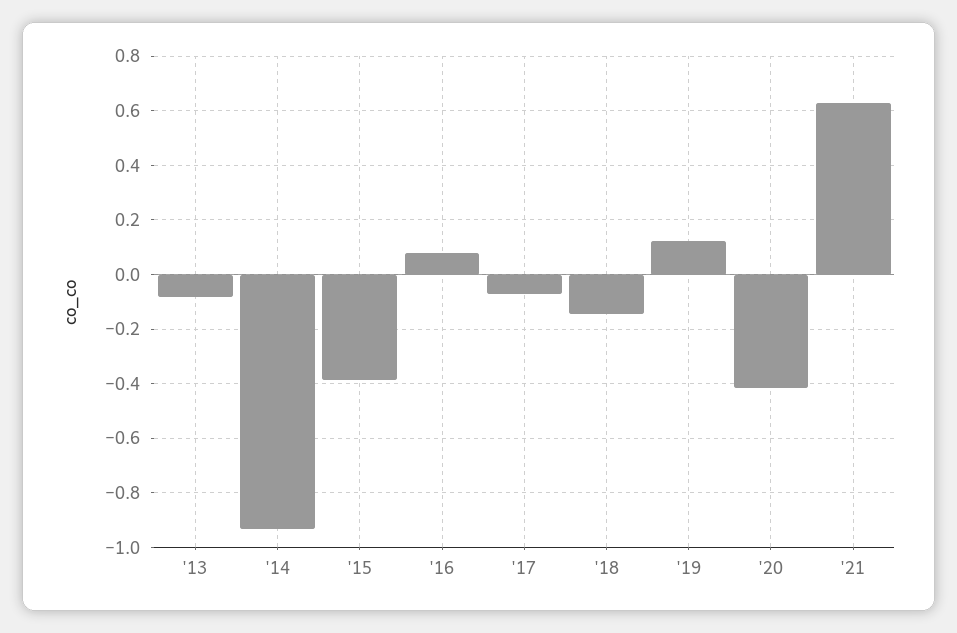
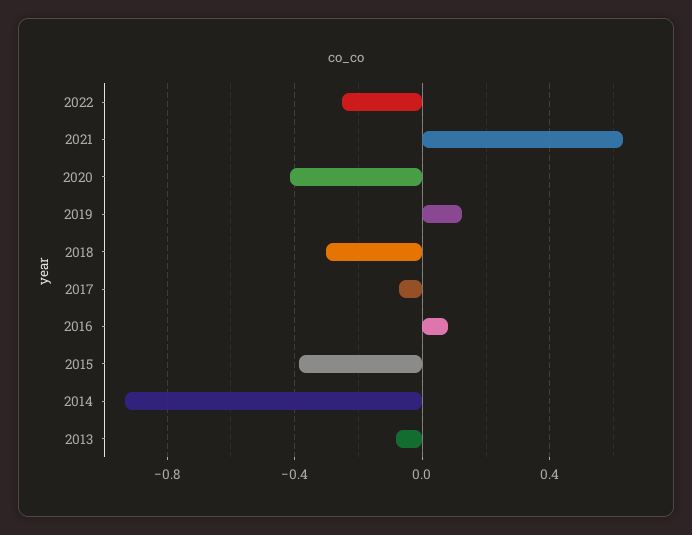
'18: -0.15 -> -0.3
2022: none -> -0.25

